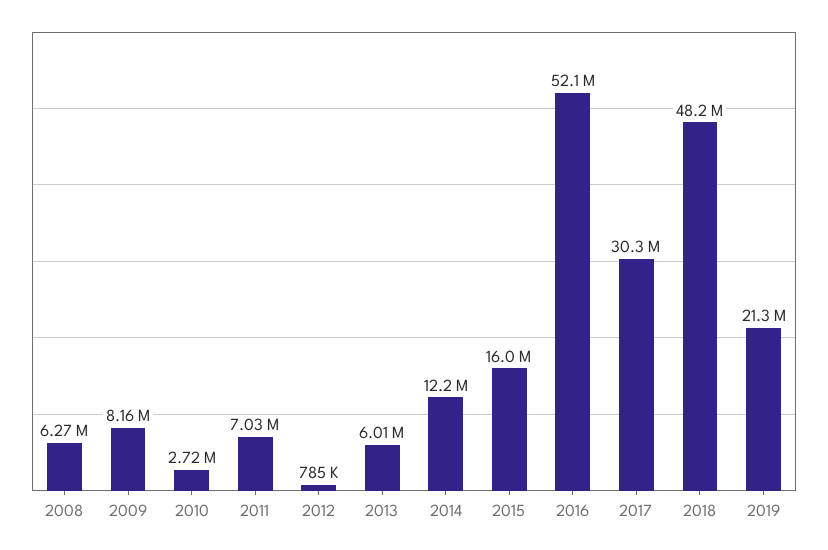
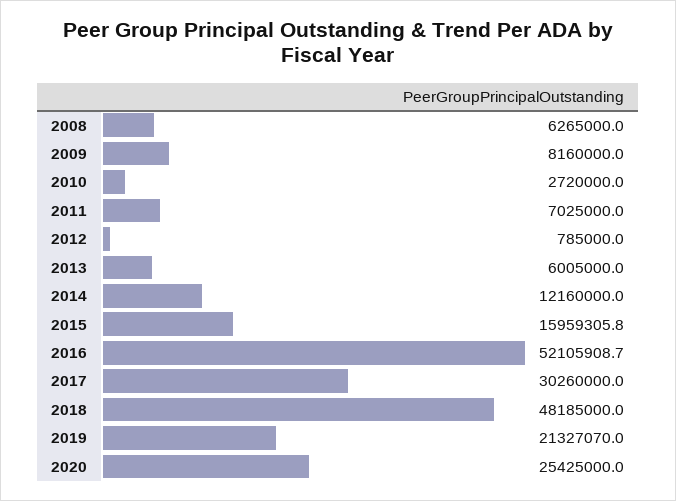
2020: none -> 25425000

